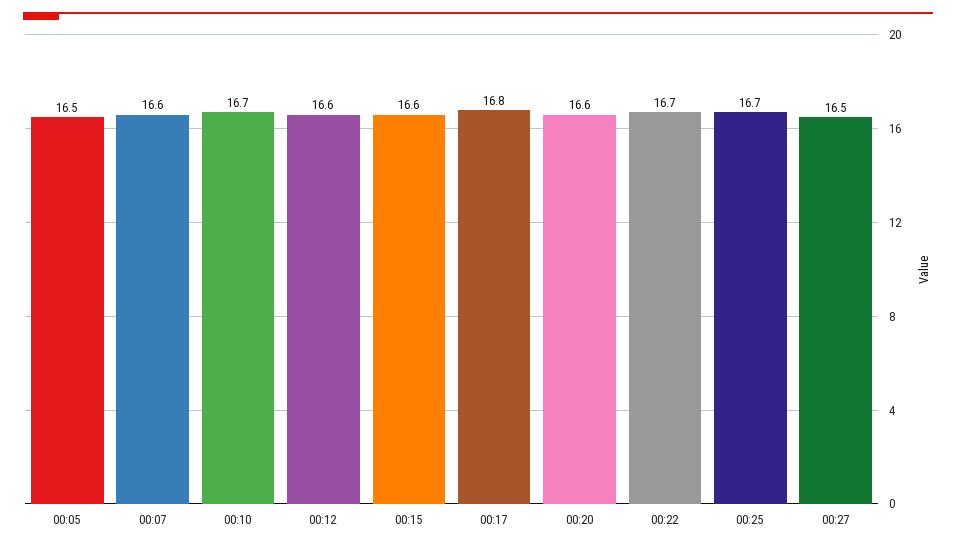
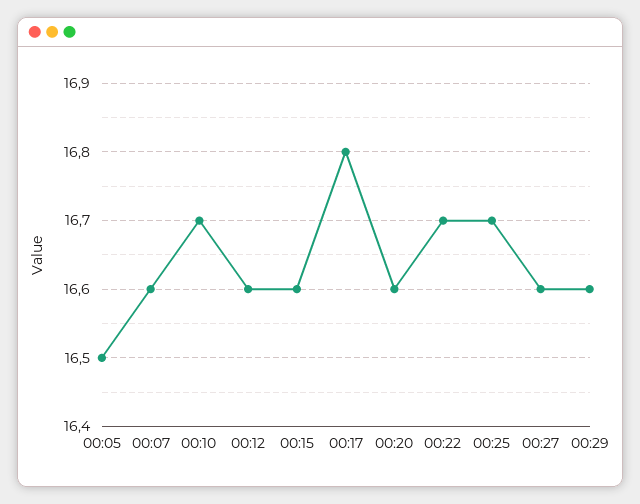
00:27: 16.5 -> 16.6
00:29: none -> 16.6

